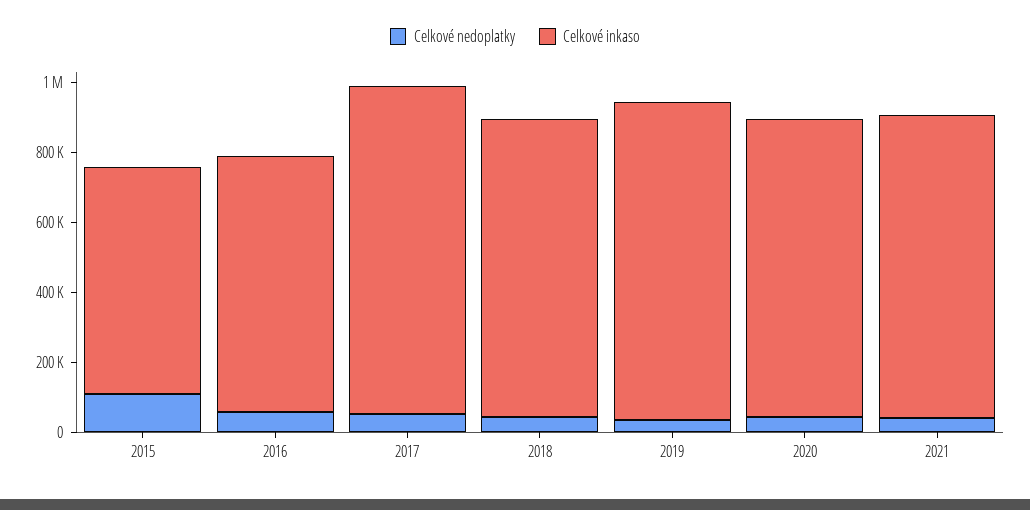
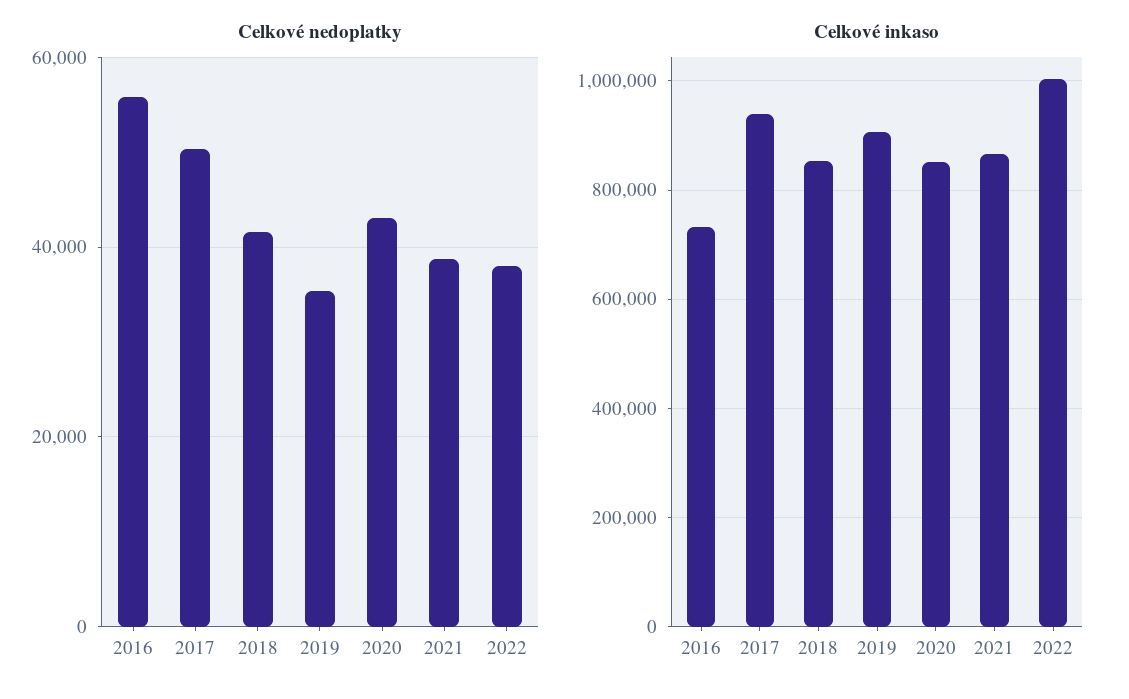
Celkové nedoplatky, 2015: 100000 -> none
Celkové inkaso, 2015: 650000 -> none
Celkové nedoplatky, 2022: none -> 38000
Celkové inkaso, 2022: none -> 1000000

